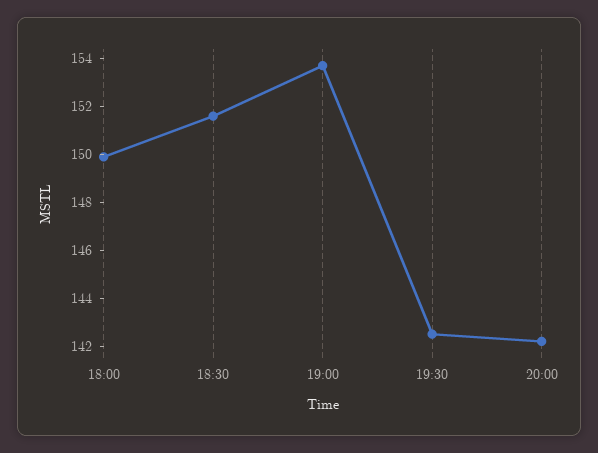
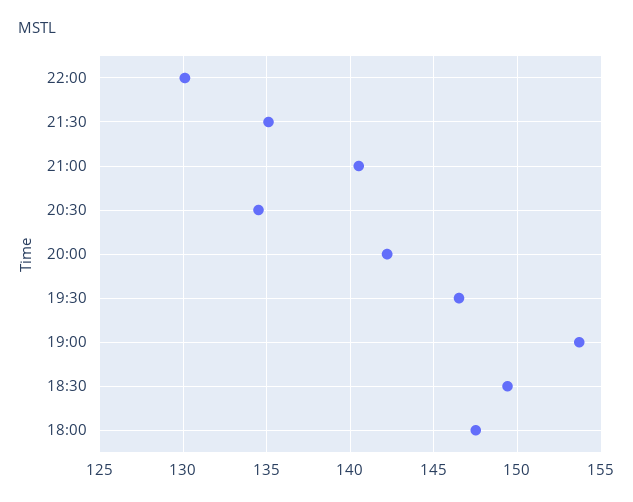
18:00: 150 -> 147.5
18:30: 151.5 -> 149.5
19:30: 142.5 -> 146.5
22:00: none -> 130
21:30: none -> 135
21:00: none -> 140.5
20:30: none -> 134.5

